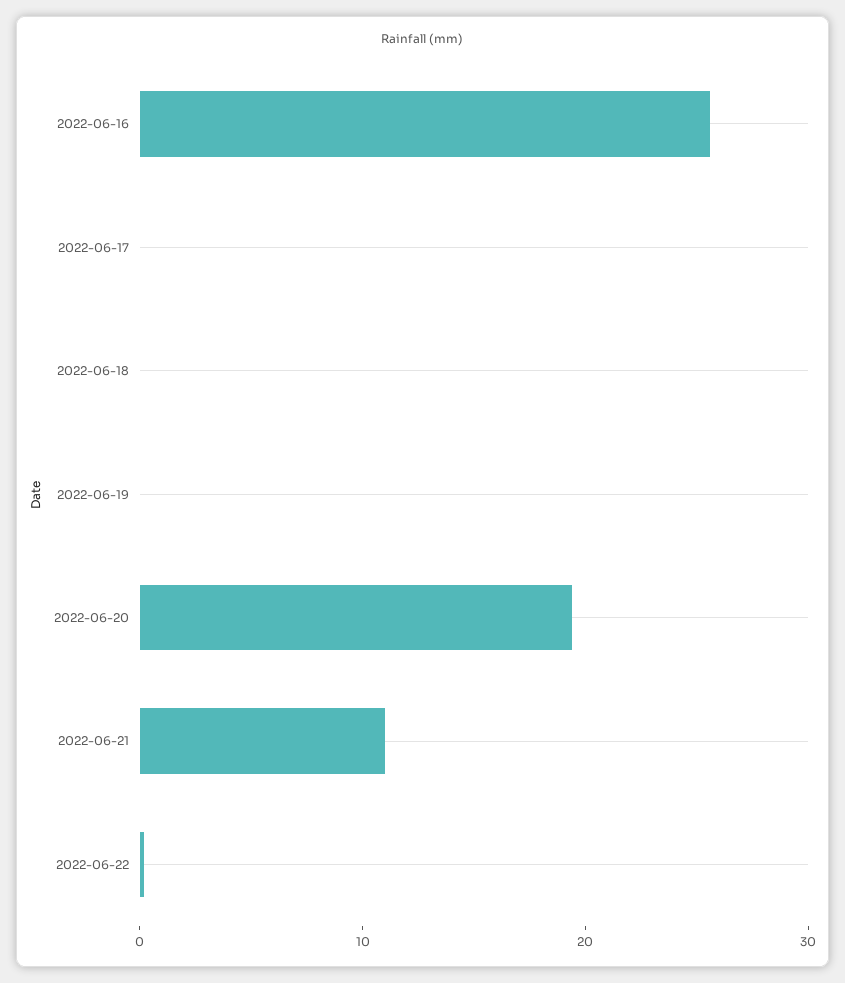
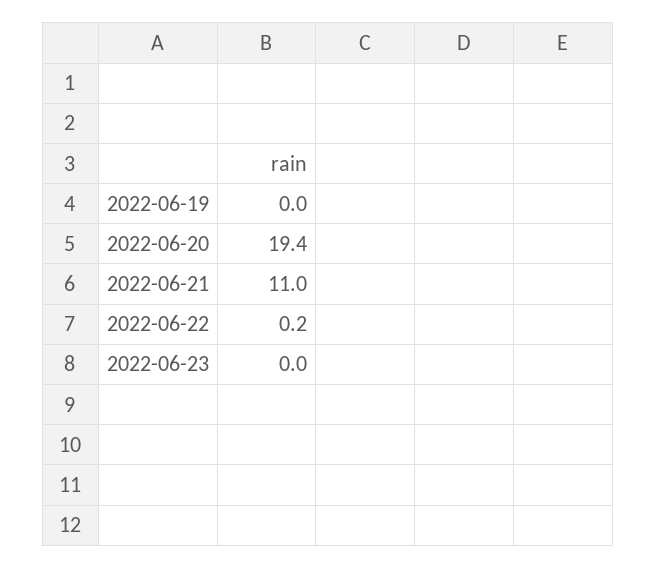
2022-06-16: 26 -> none
2022-06-17: 0 -> none
2022-06-18: 0 -> none
2022-06-23: none -> 0

